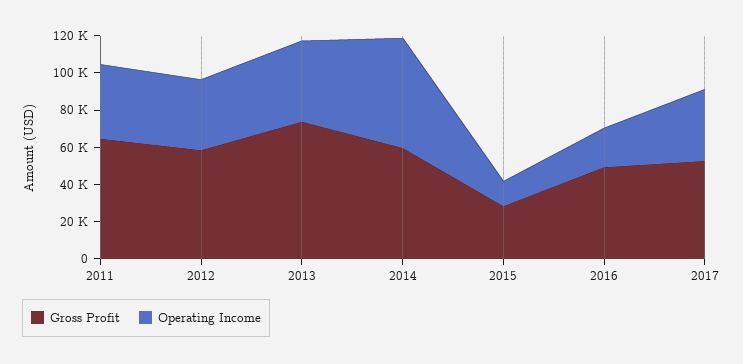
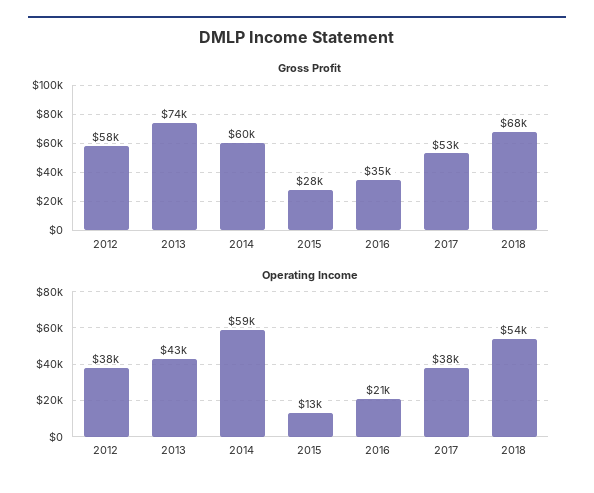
Gross Profit, 2011: 65000 -> none
Operating Income, 2011: 40000 -> none
Gross Profit, 2016: 50000 -> 35000
Gross Profit, 2018: none -> 68000
Operating Income, 2018: none -> 54000

